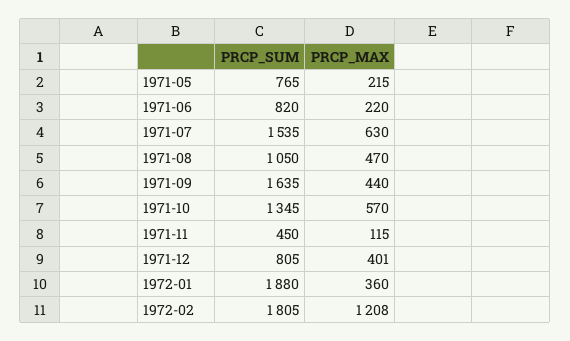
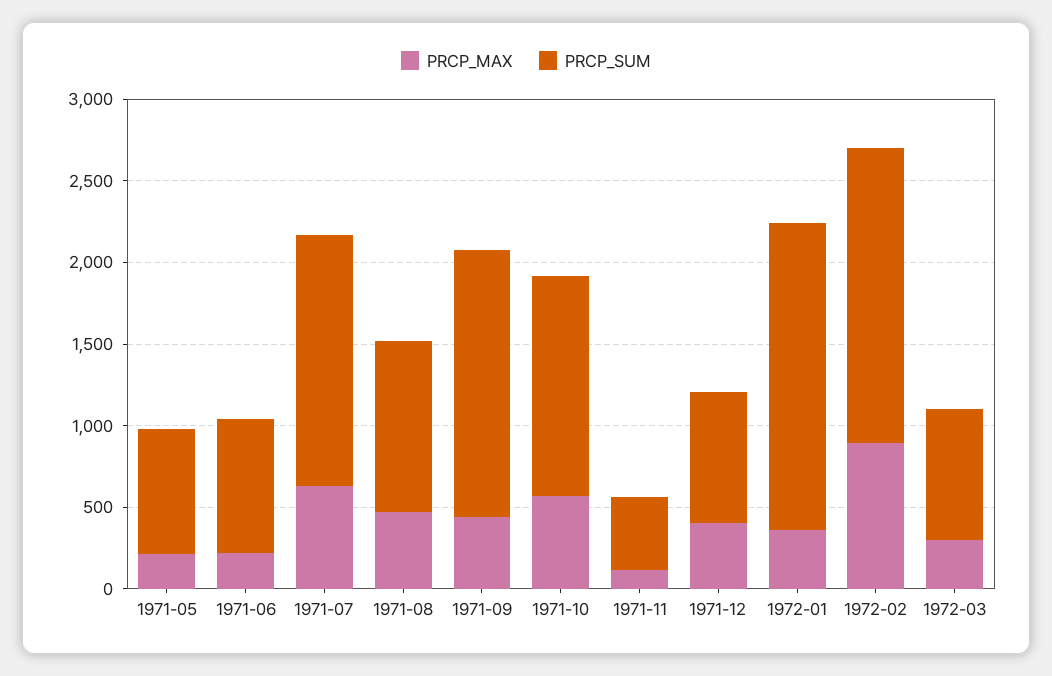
PRCP_MAX, 1972-02: 1208 -> 900
PRCP_MAX, 1972-03: none -> 300
PRCP_SUM, 1972-03: none -> 800

